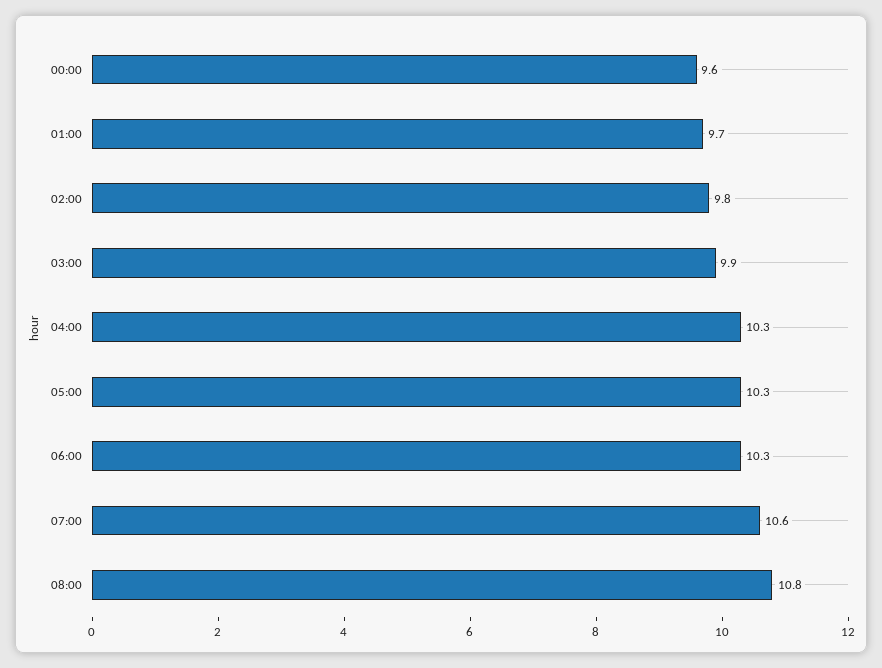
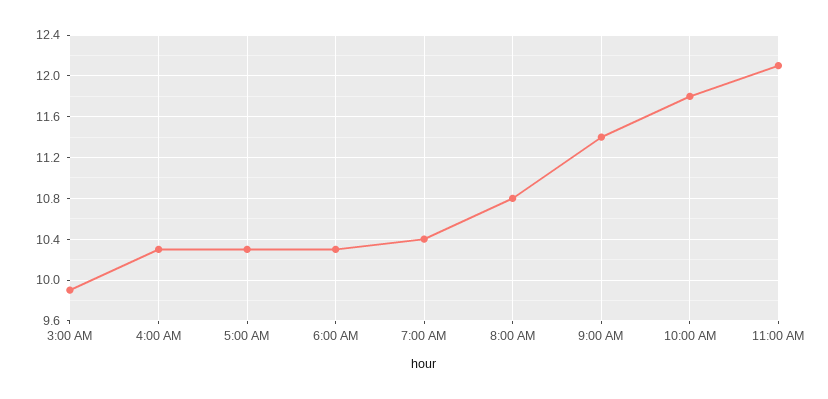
00:00: 9.6 -> none
01:00: 9.7 -> none
02:00: 9.8 -> none
07:00: 10.6 -> 10.4
9:00 AM: none -> 11.4
10:00 AM: none -> 11.8
11:00 AM: none -> 12.1

